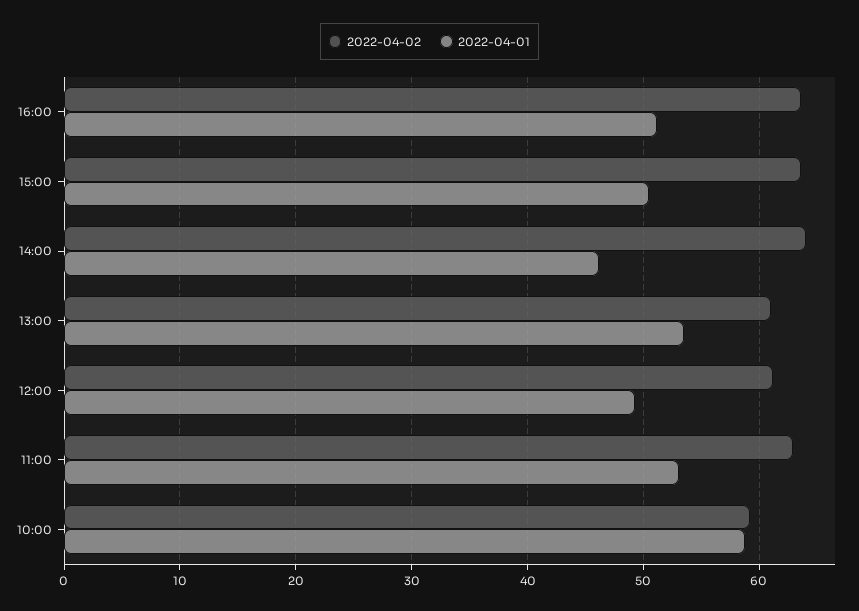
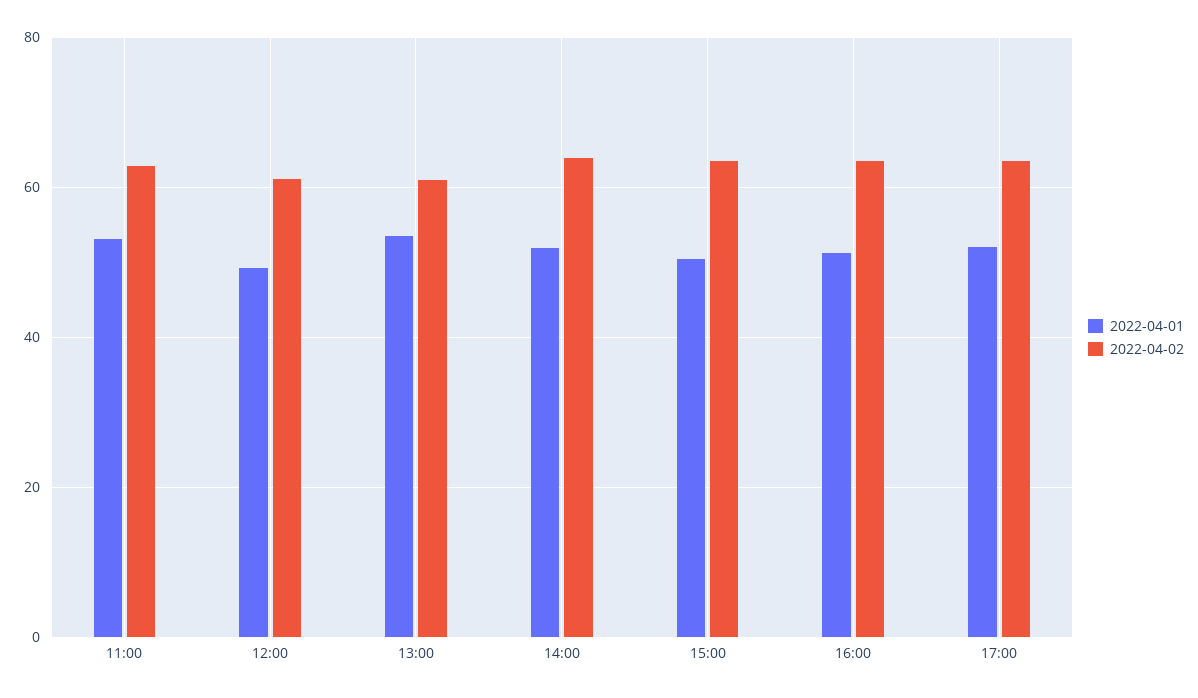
2022-04-01, 14:00: 46 -> 52
2022-04-02, 10:00: 59 -> none
2022-04-01, 10:00: 59 -> none
2022-04-01, 17:00: none -> 52
2022-04-02, 17:00: none -> 64

